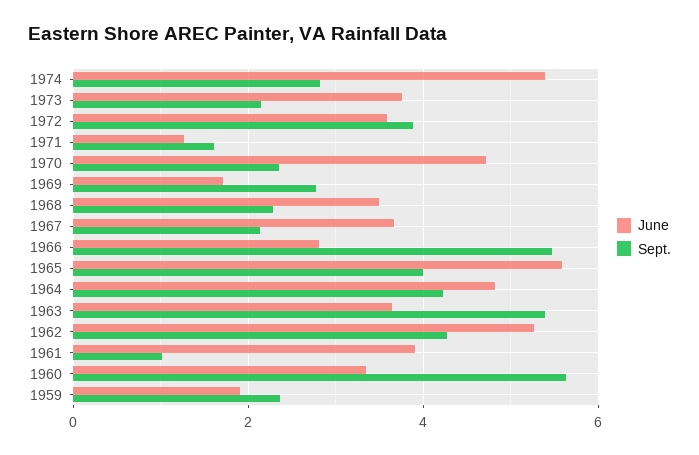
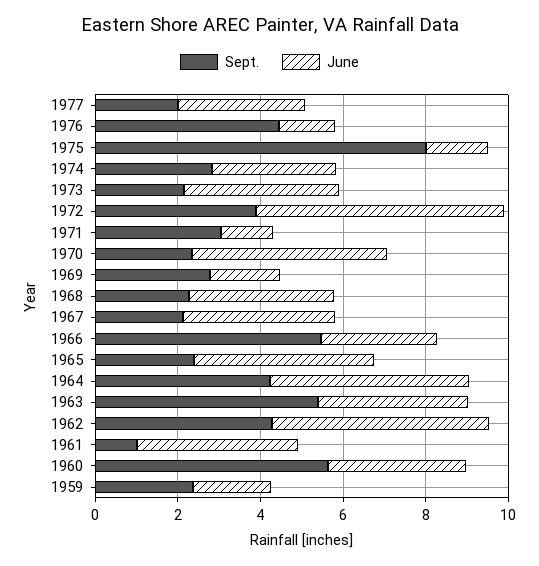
June, 1974: 5.4 -> 3
June, 1972: 3.6 -> 6
Sept., 1971: 1.6 -> 3
June, 1965: 5.6 -> 4.5
Sept., 1965: 4 -> 2.5
Sept., 1977: none -> 2
June, 1977: none -> 3
Sept., 1976: none -> 4.5
June, 1976: none -> 1.5
Sept., 1975: none -> 8
June, 1975: none -> 1.5

